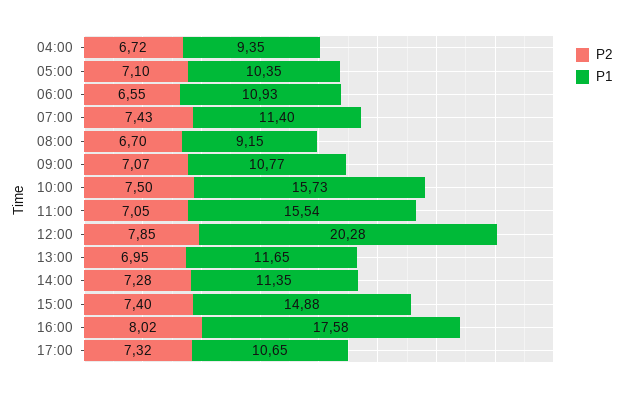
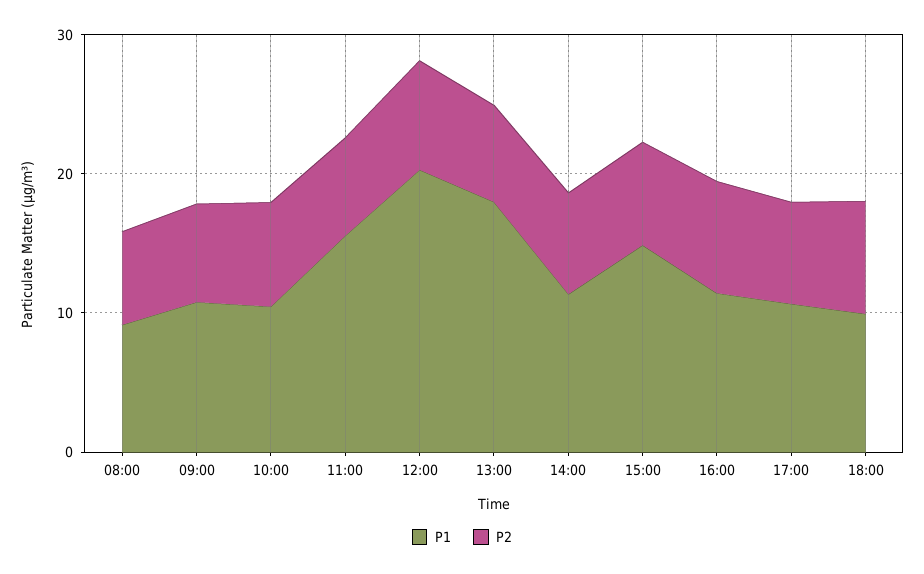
P2, 04:00: 6.72 -> none
P1, 04:00: 9.35 -> none
P2, 05:00: 7.1 -> none
P1, 05:00: 10.35 -> none
P2, 06:00: 6.55 -> none
P1, 06:00: 10.93 -> none
P2, 07:00: 7.43 -> none
P1, 07:00: 11.4 -> none
P1, 10:00: 15.73 -> 10
P1, 13:00: 11.65 -> 18
P1, 16:00: 17.58 -> 12
P1, 18:00: none -> 10
P2, 18:00: none -> 8

